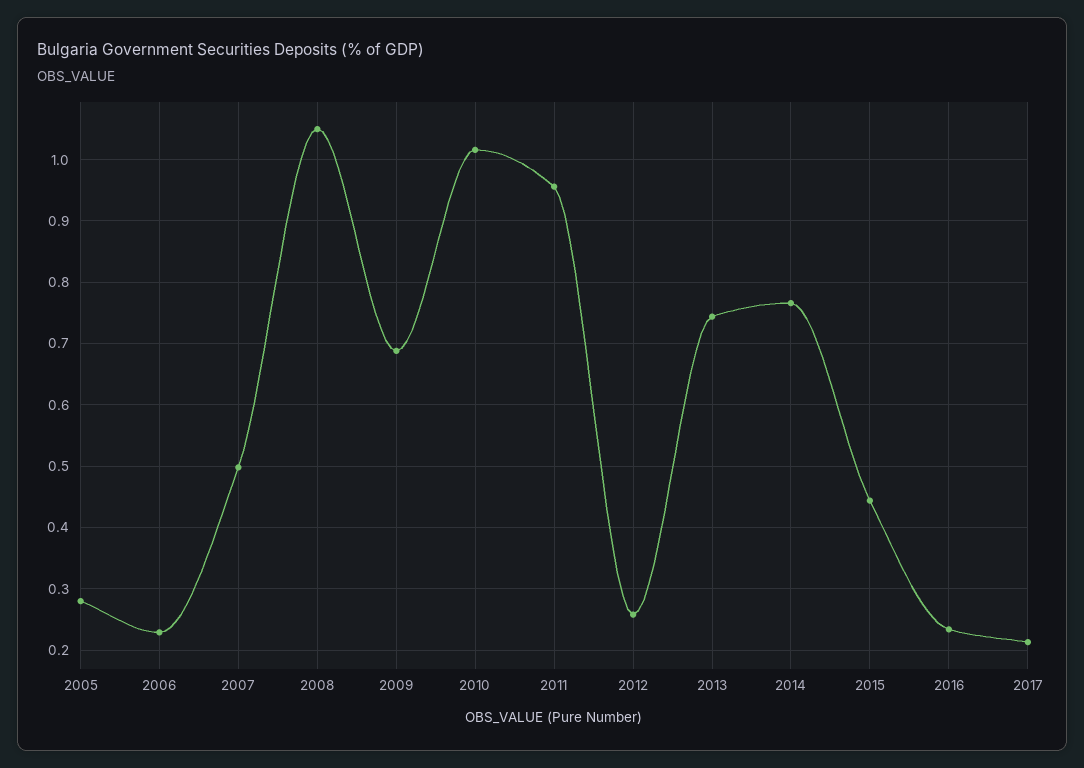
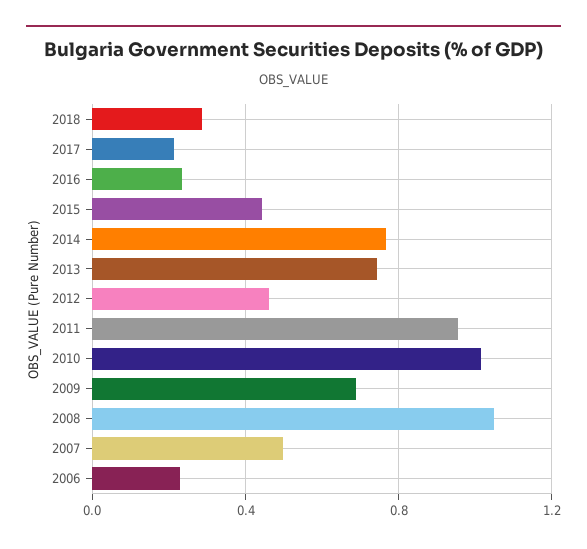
2005: 0.28 -> none
2012: 0.26 -> 0.45
2018: none -> 0.3

